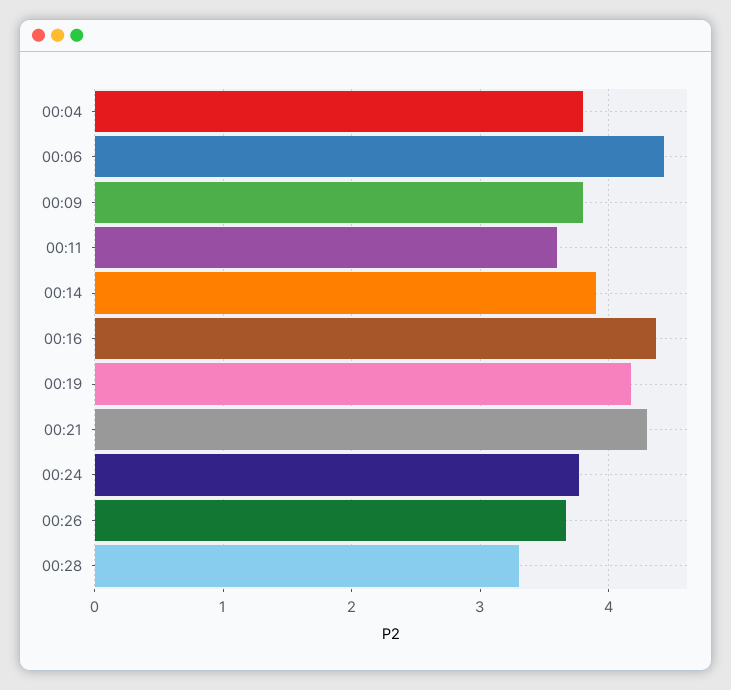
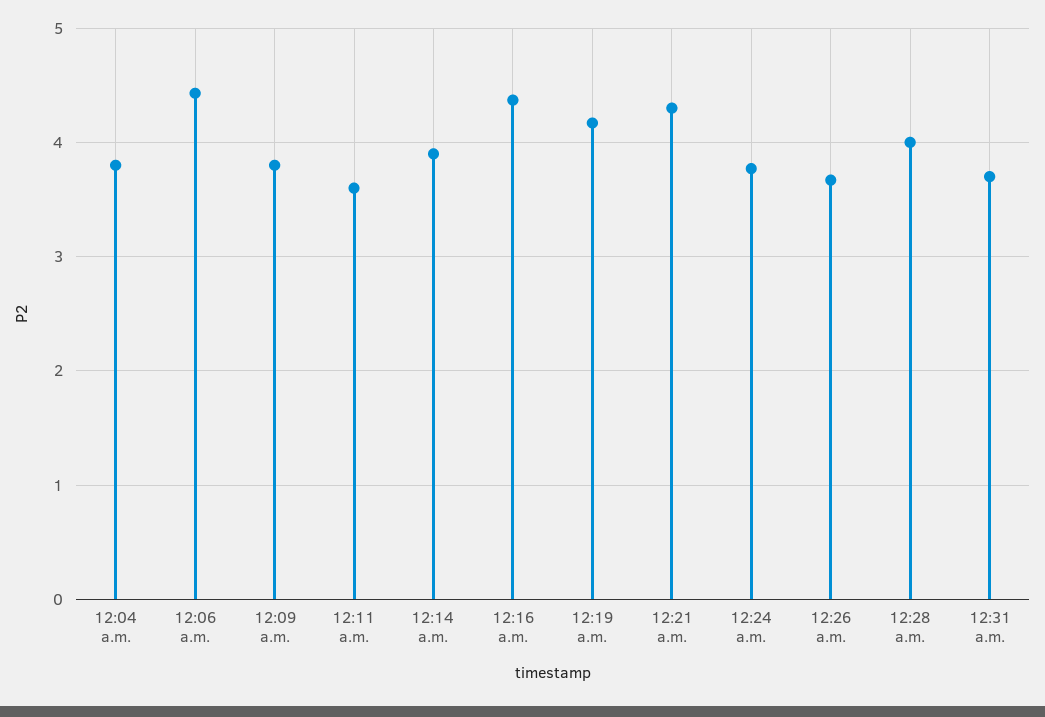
00:28: 3.3 -> 4
12:31 a.m.: none -> 3.7

